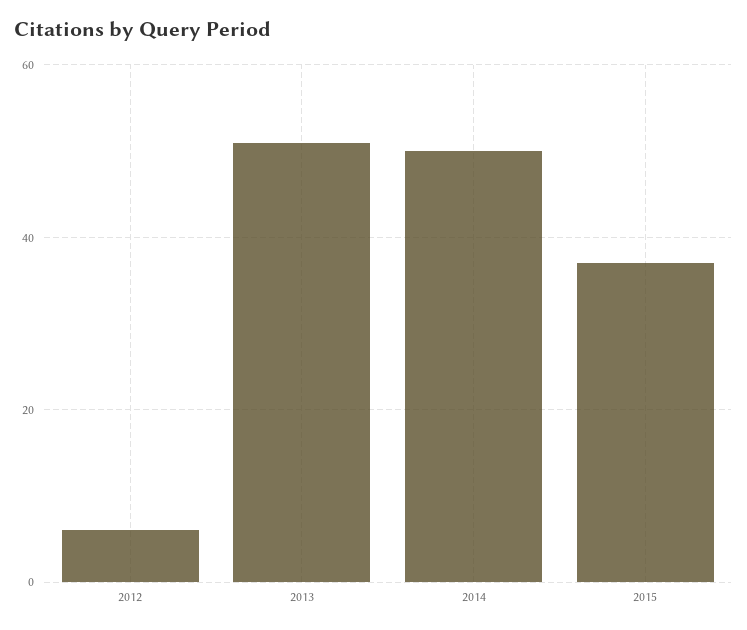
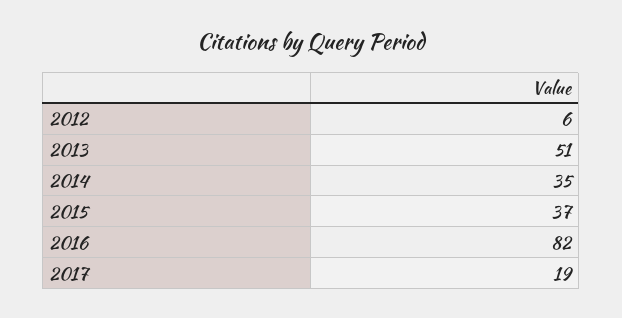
2014: 50 -> 35
2016: none -> 82
2017: none -> 19

